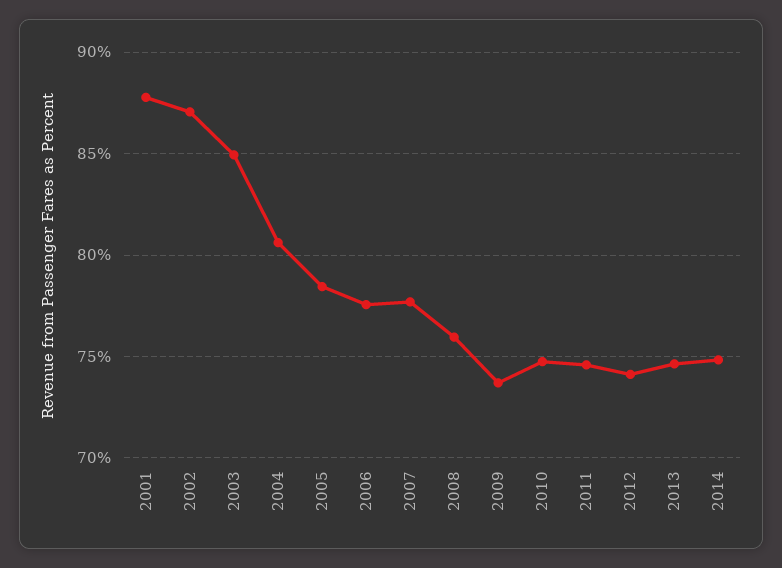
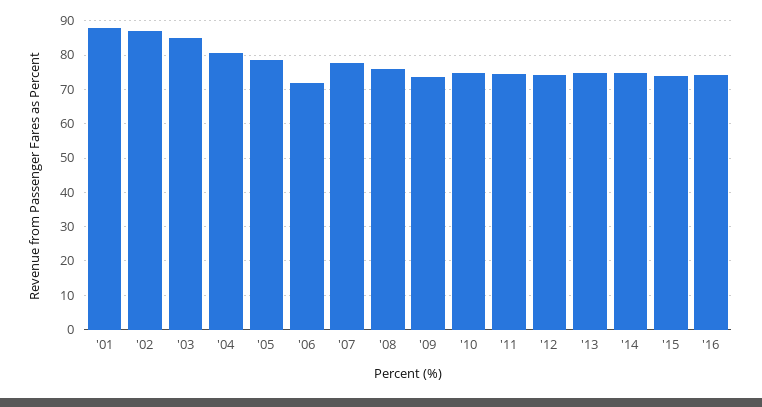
2006: 77.5 -> 72
'15: none -> 74
'16: none -> 74

